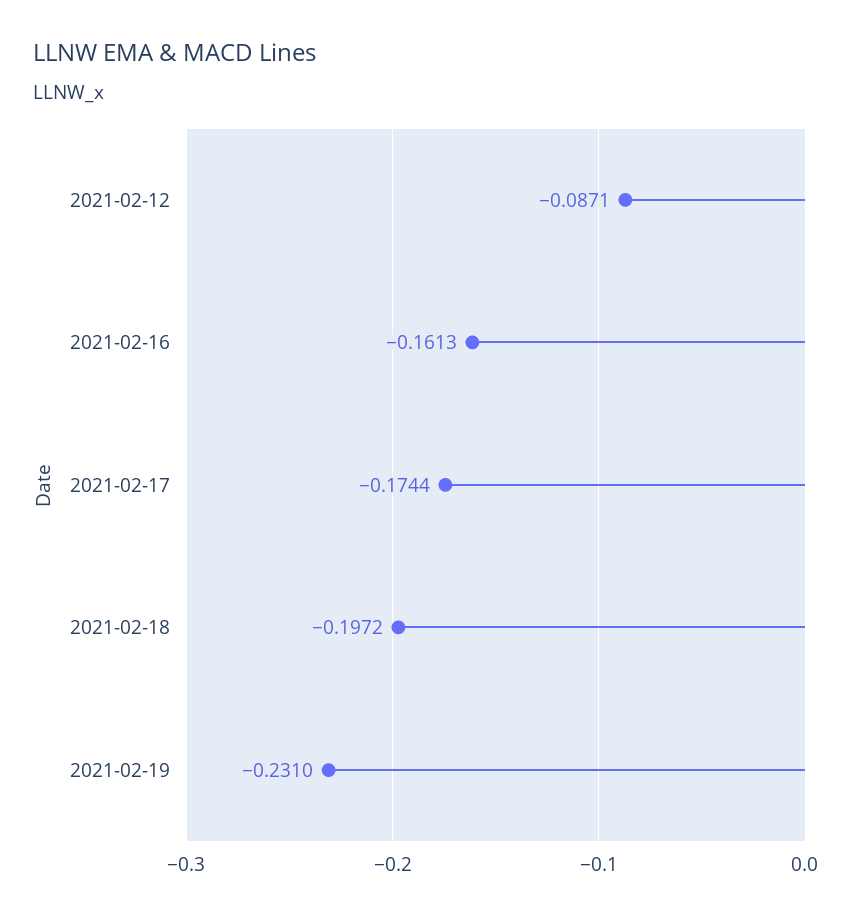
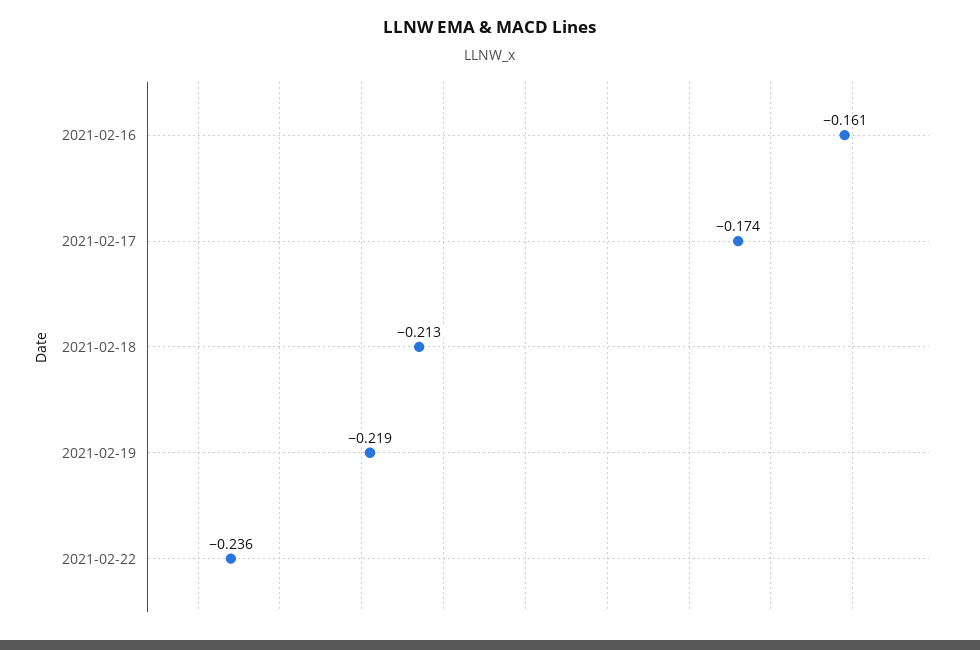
2021-02-12: -0.0871 -> none
2021-02-18: -0.1972 -> -0.213
2021-02-19: -0.231 -> -0.219
2021-02-22: none -> -0.236

